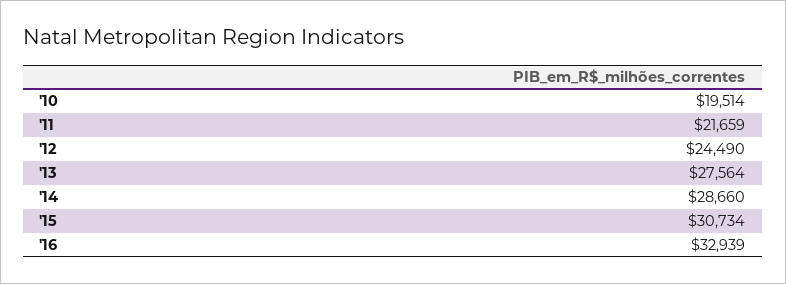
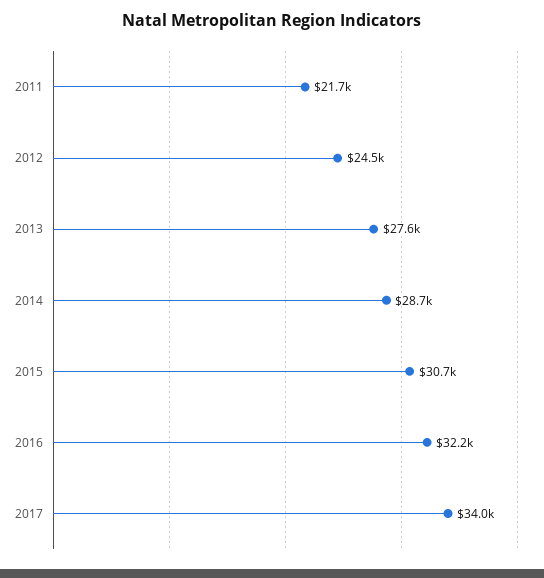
'10: 19514 -> none
'16: 32939 -> 32200
2017: none -> 34000

